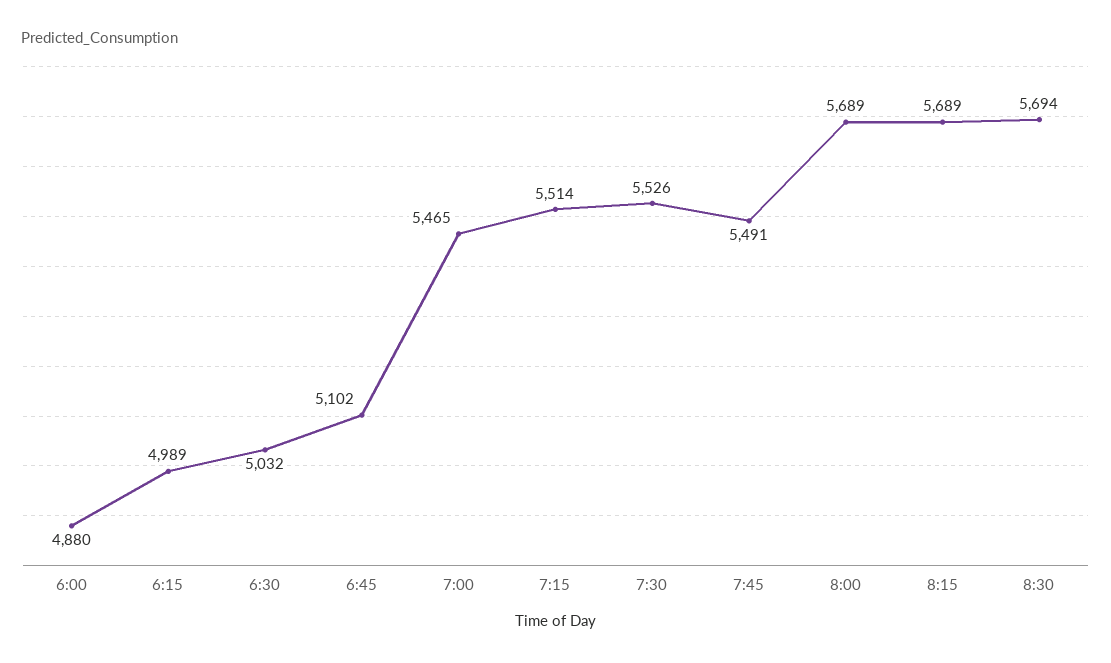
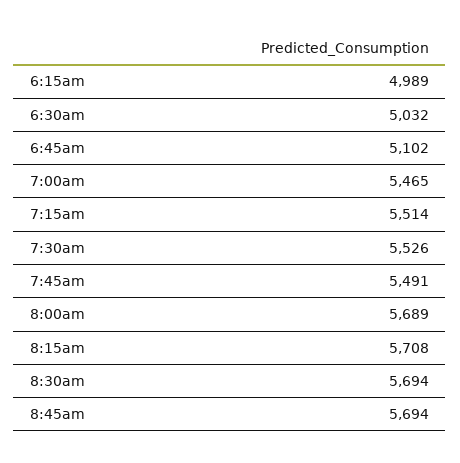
6:00: 4880 -> none
8:15: 5689 -> 5708
8:45am: none -> 5694

